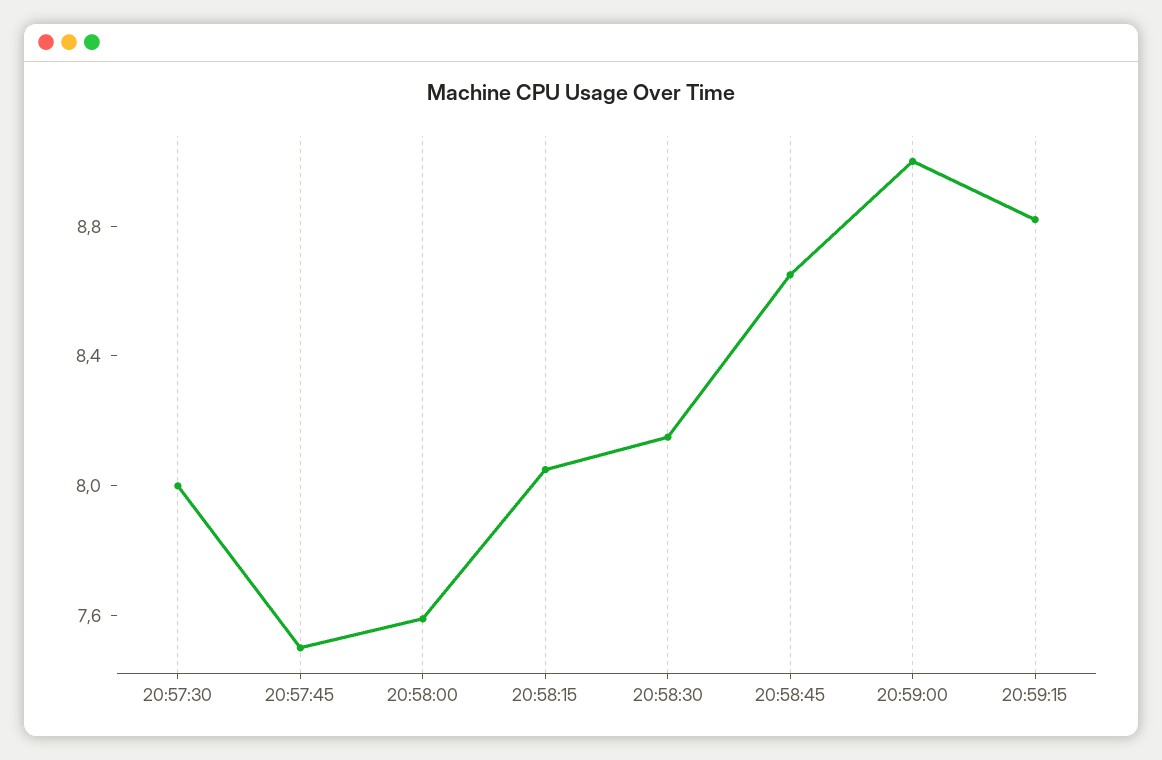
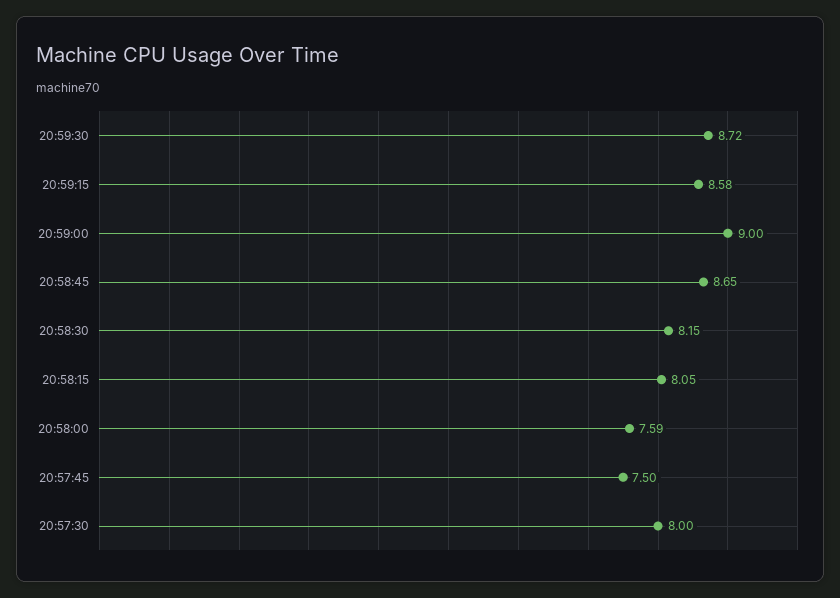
20:59:15: 8.8 -> 8.58
20:59:30: none -> 8.72

